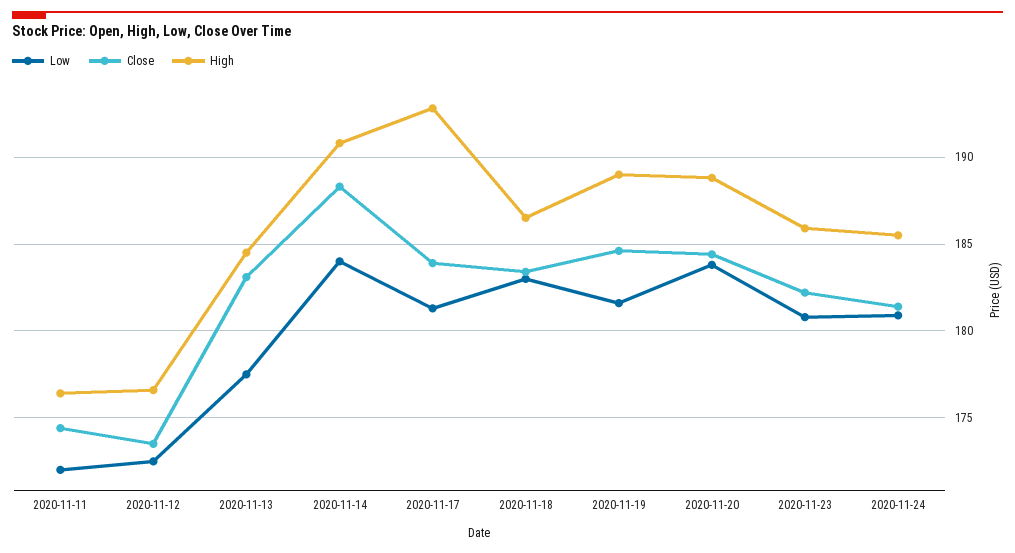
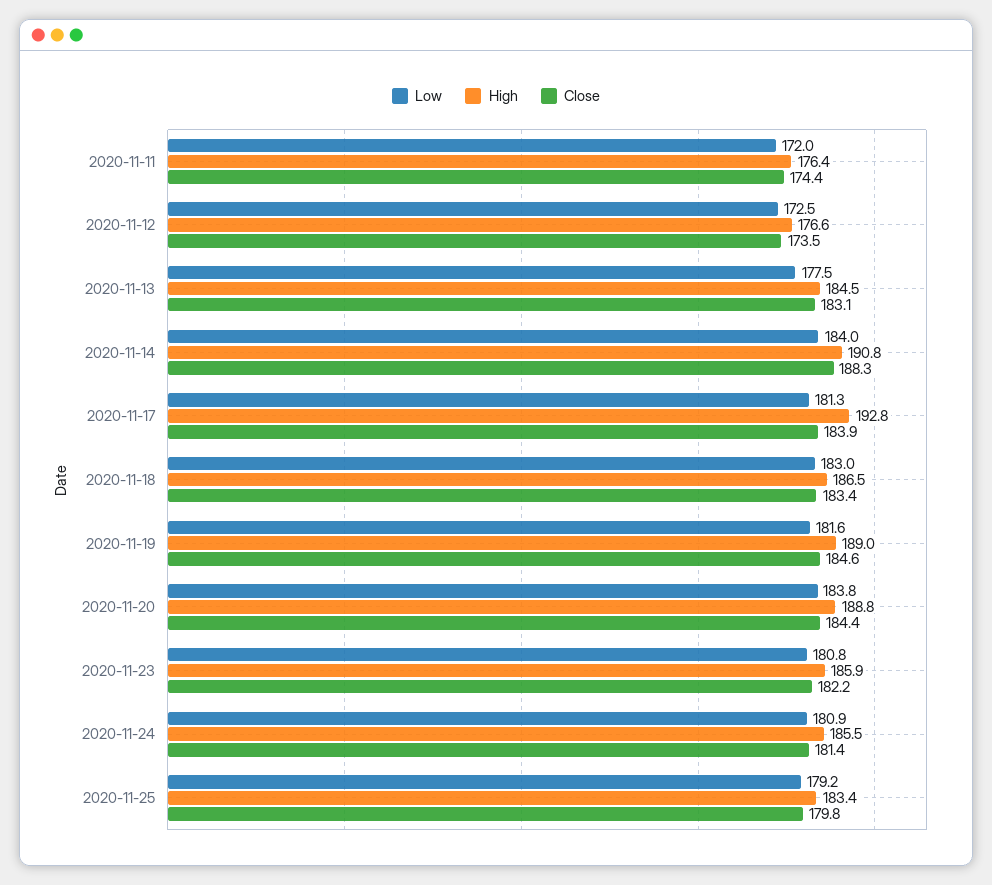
Low, 2020-11-25: none -> 179.2
High, 2020-11-25: none -> 183.4
Close, 2020-11-25: none -> 179.8

